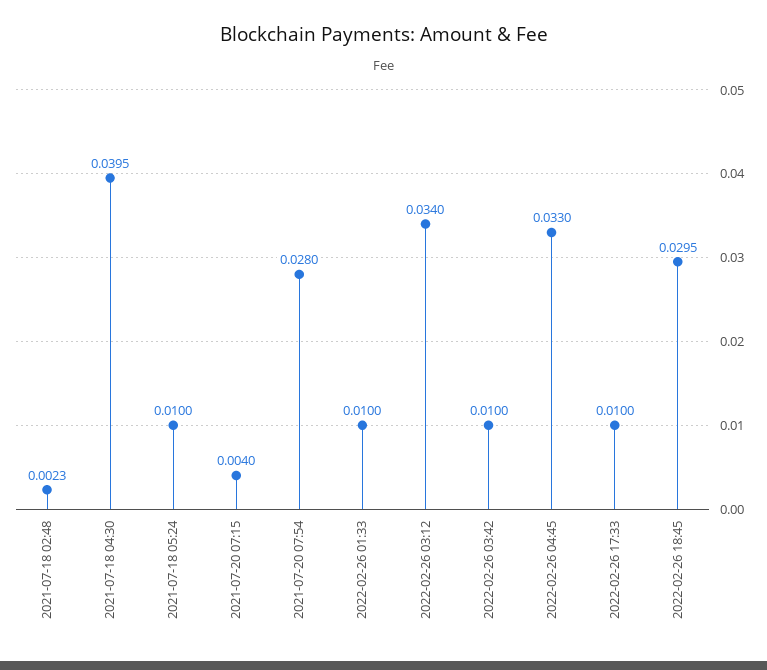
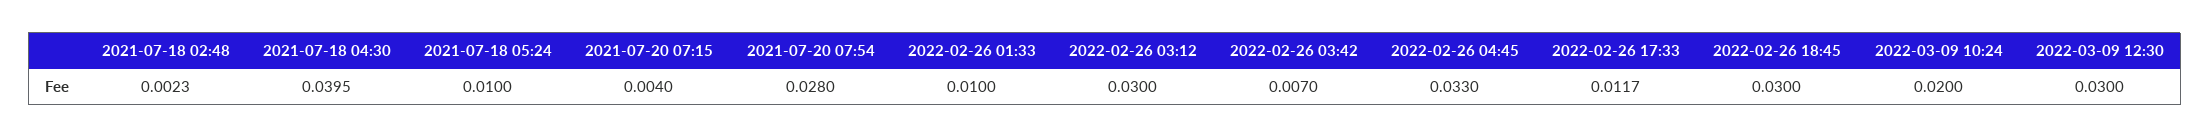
2022-02-26 03:12: 0.034 -> 0.03
2022-02-26 03:42: 0.01 -> 0.007
2022-02-26 17:33: 0.01 -> 0.0117
2022-02-26 18:45: 0.0295 -> 0.03
2022-03-09 10:24: none -> 0.02
2022-03-09 12:30: none -> 0.03

